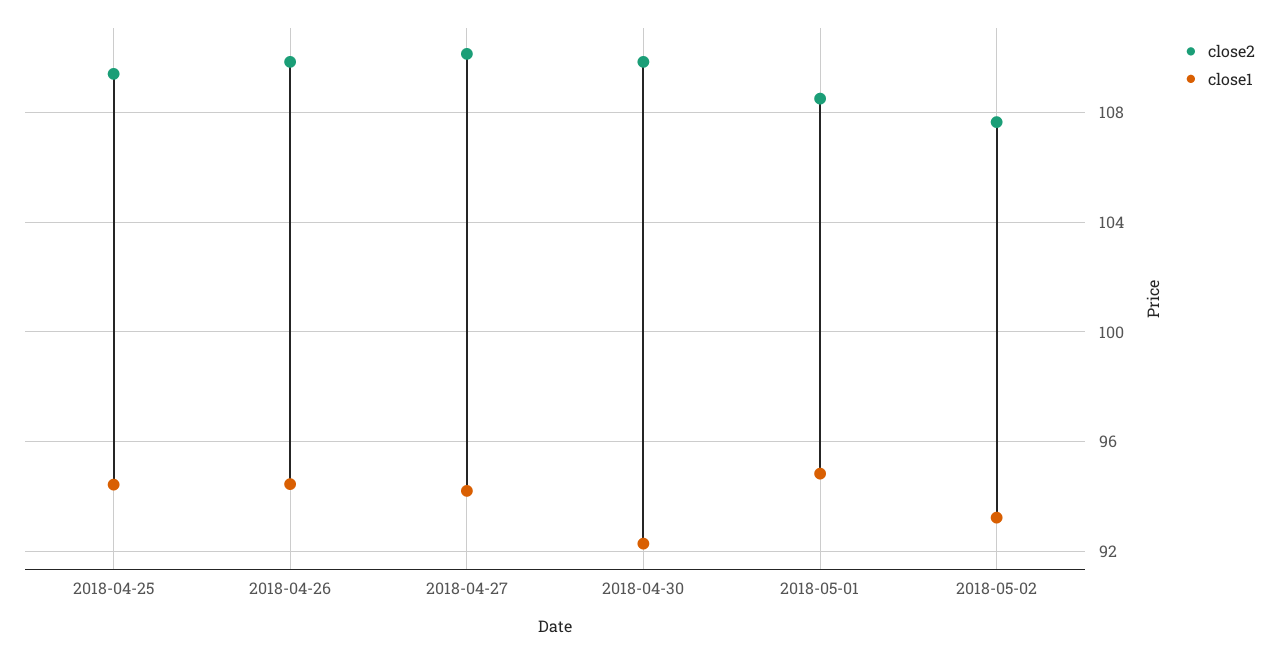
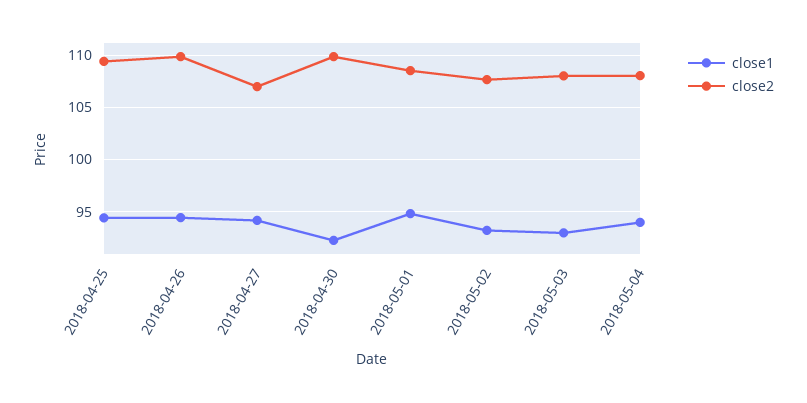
close2, 2018-04-27: 110 -> 107
close1, 2018-05-03: none -> 93
close2, 2018-05-03: none -> 108
close1, 2018-05-04: none -> 94
close2, 2018-05-04: none -> 108

